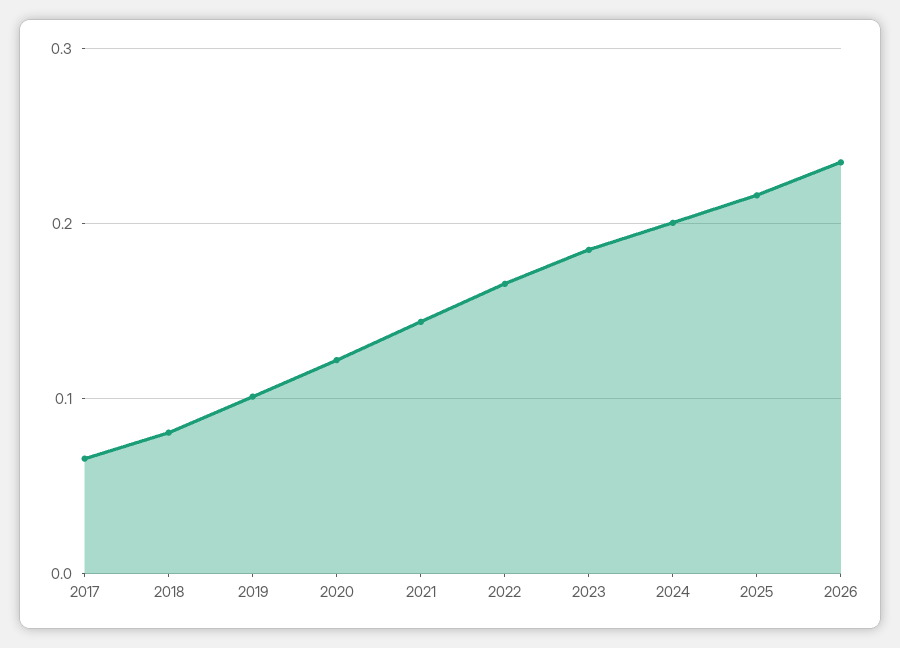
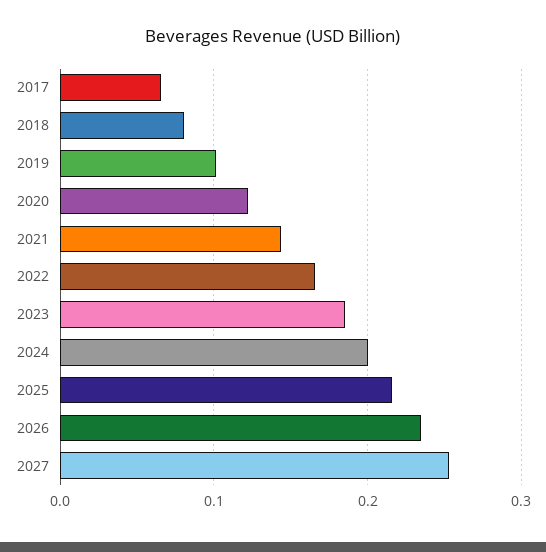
2027: none -> 0.25

